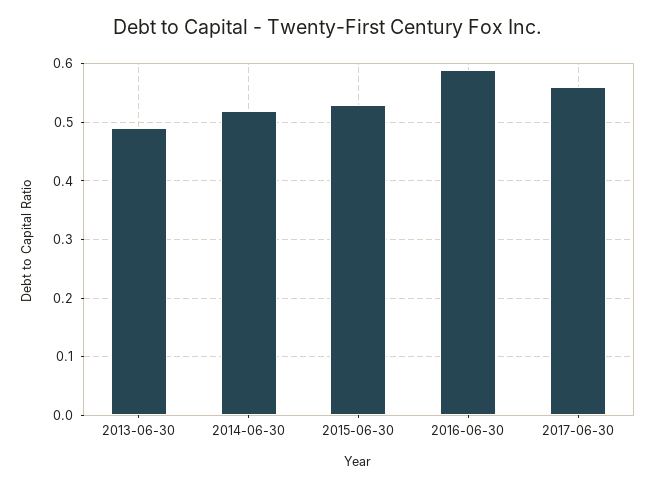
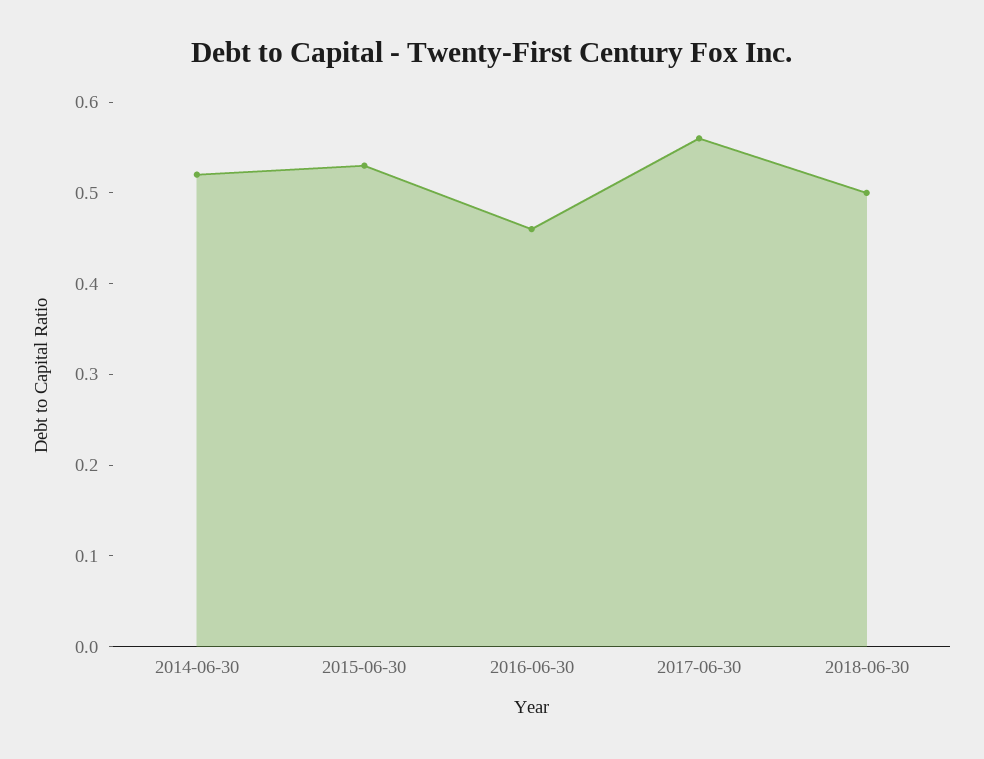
2013-06-30: 0.5 -> none
2016-06-30: 0.6 -> 0.46
2018-06-30: none -> 0.5

